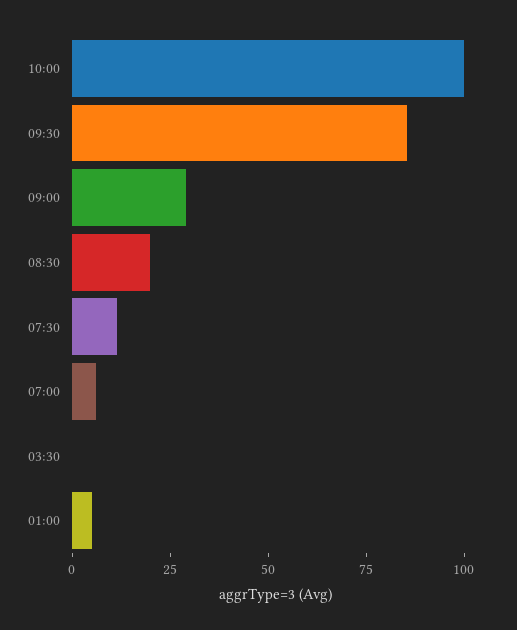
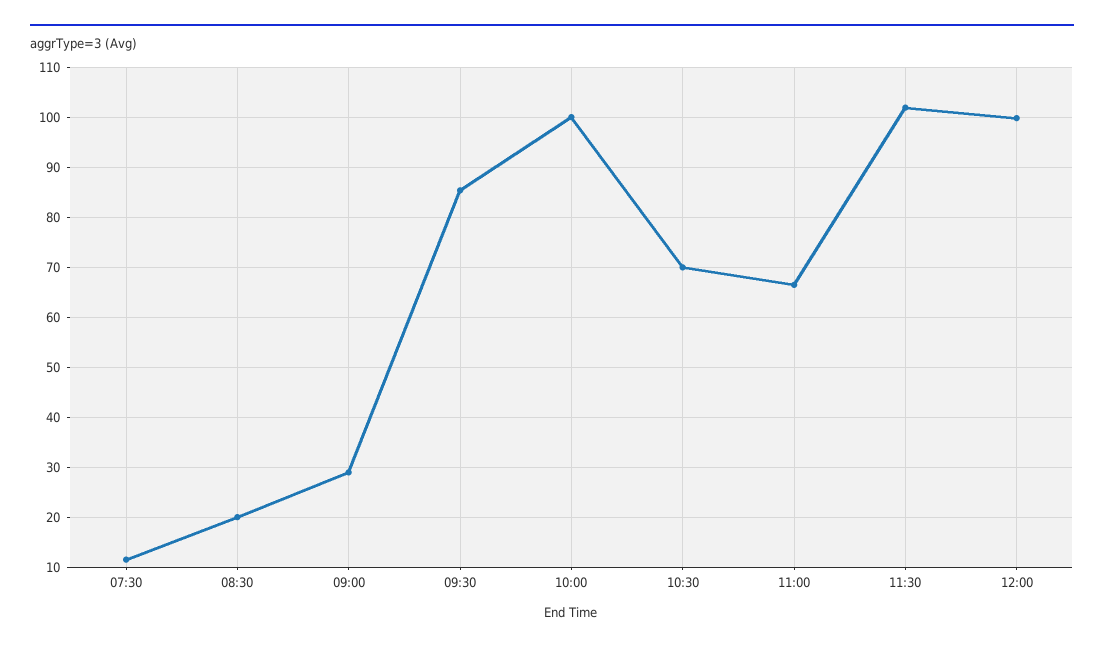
07:00: 5 -> none
03:30: 0 -> none
01:00: 5 -> none
10:30: none -> 70
11:00: none -> 66
11:30: none -> 102
12:00: none -> 100

